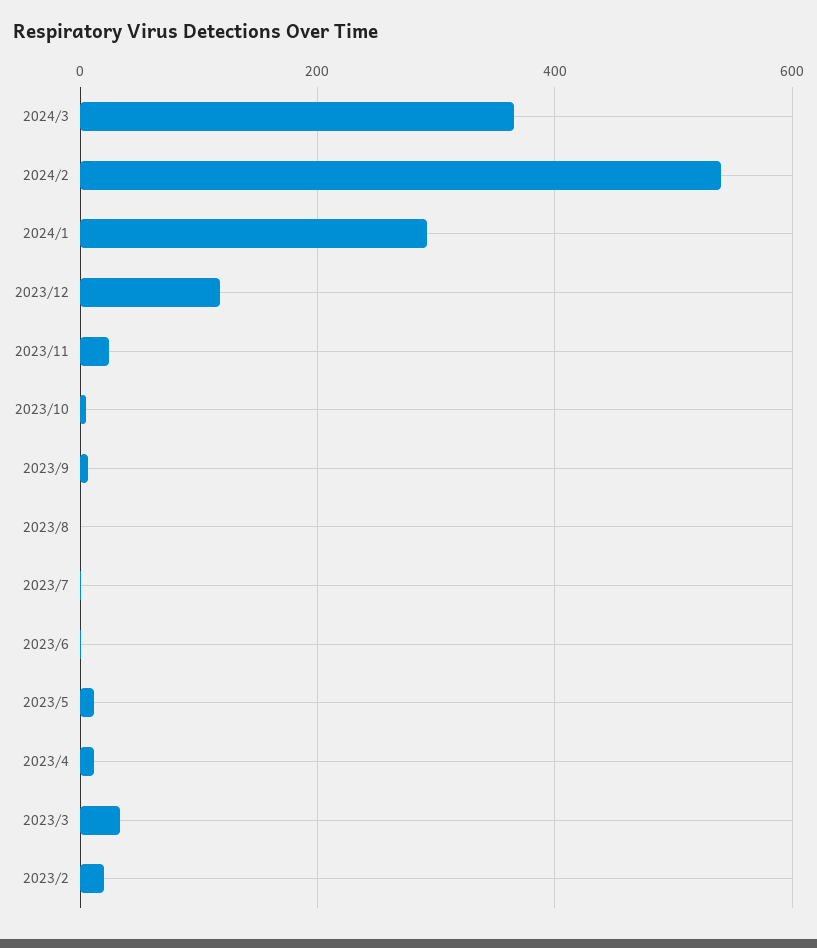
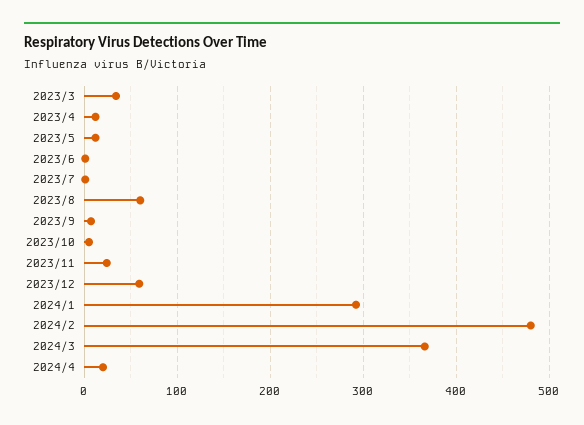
2024/2: 540 -> 480
2023/12: 120 -> 60
2023/8: 0 -> 60
2023/2: 20 -> none
2024/4: none -> 20

